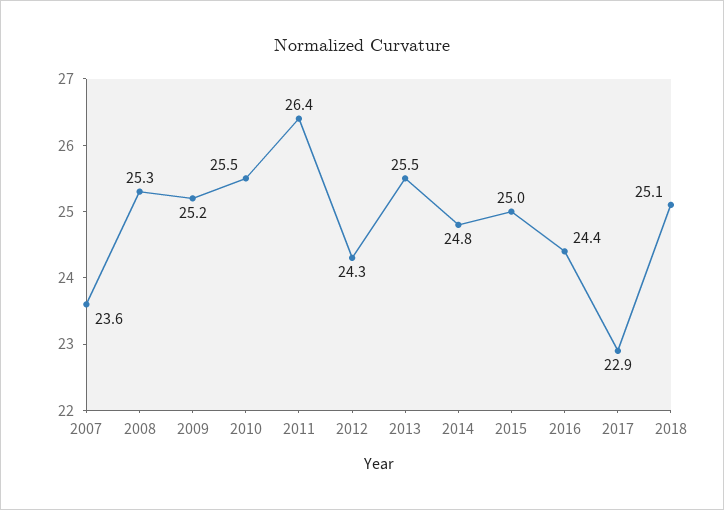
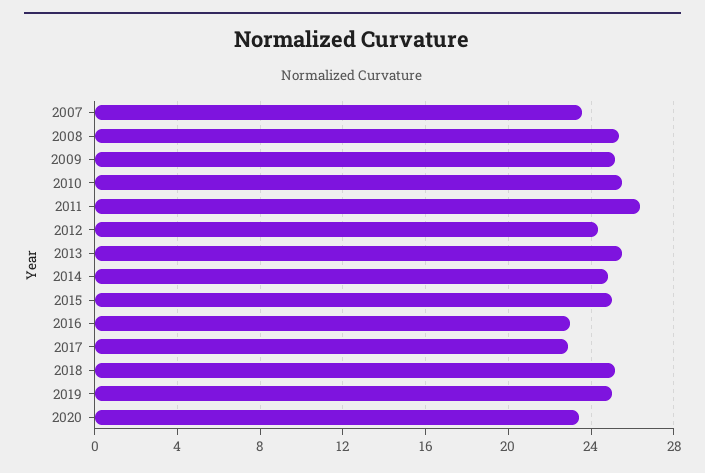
2016: 24.4 -> 23
2019: none -> 25
2020: none -> 23.5

